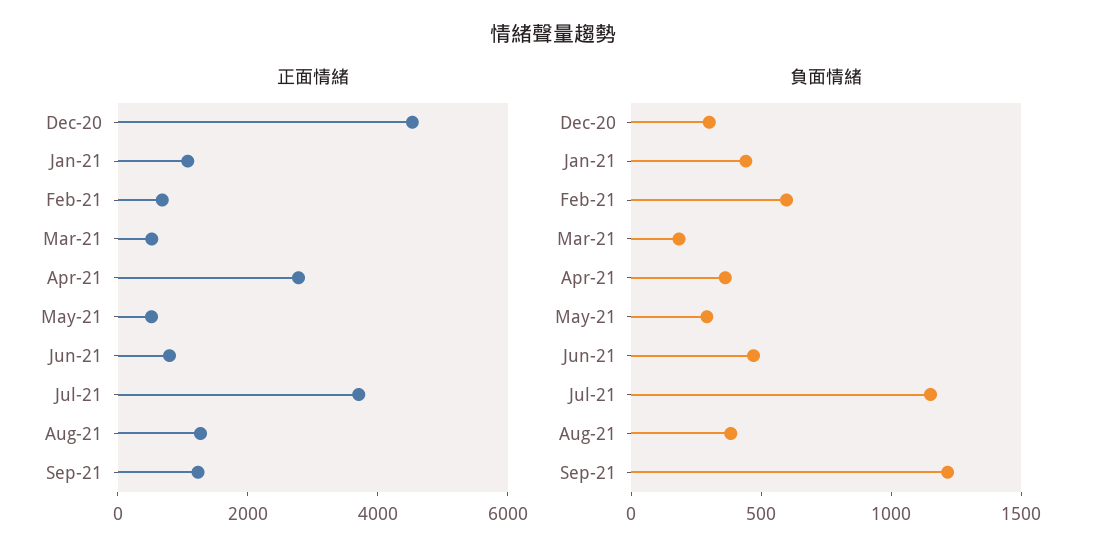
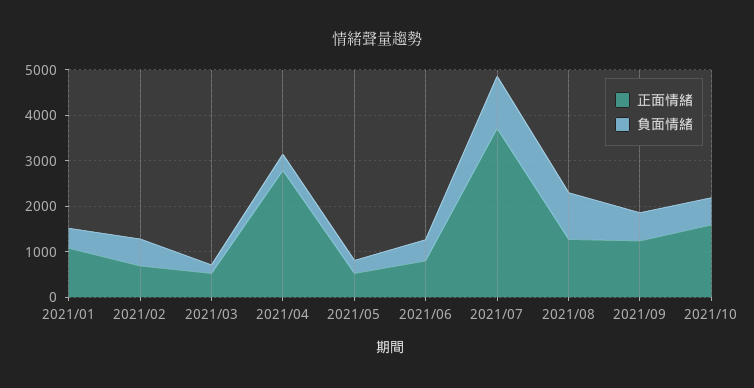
正面情緒, Dec-20: 4500 -> none
負面情緒, Dec-20: 300 -> none
負面情緒, Aug-21: 400 -> 1000
負面情緒, Sep-21: 1200 -> 600
正面情緒, 2021/10: none -> 1600
負面情緒, 2021/10: none -> 600

